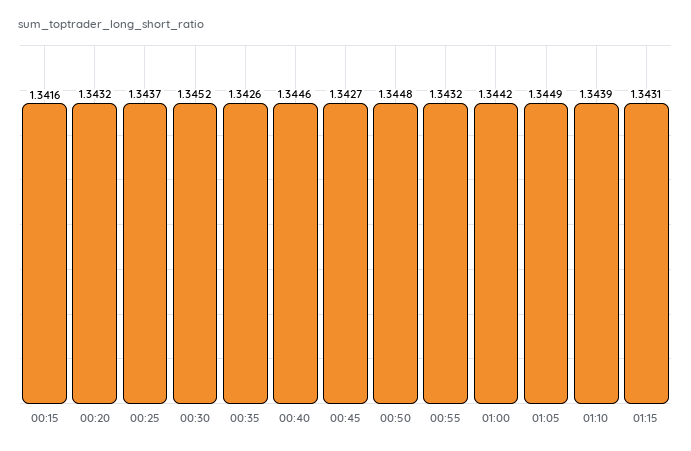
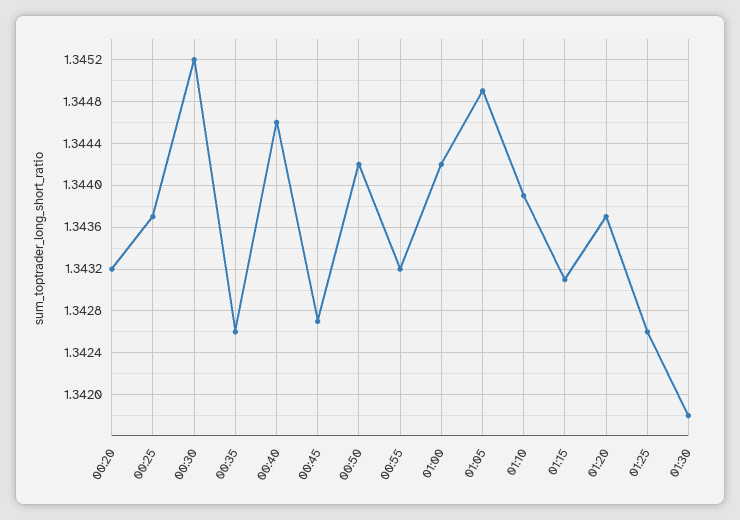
00:15: 1.3416 -> none
00:50: 1.3448 -> 1.3442
01:20: none -> 1.3437
01:25: none -> 1.3426
01:30: none -> 1.3418

